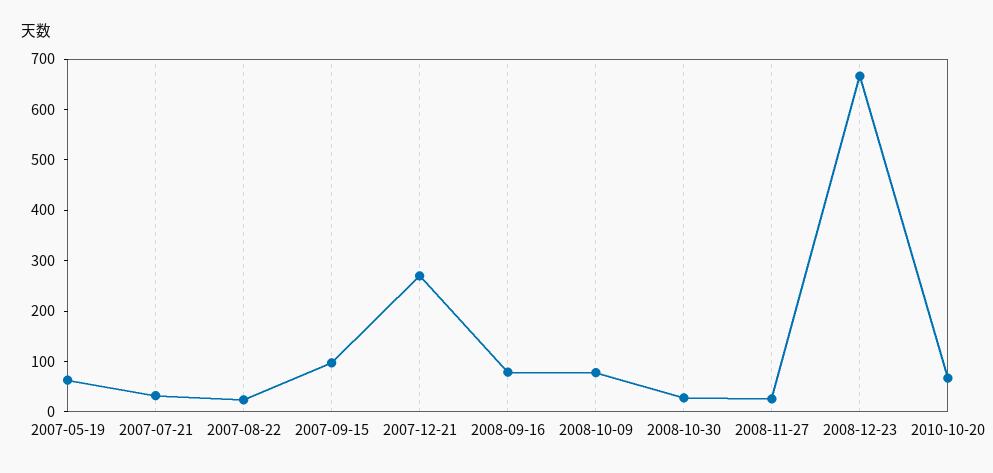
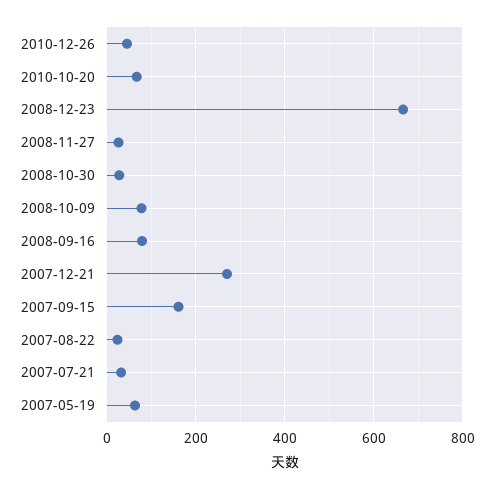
2007-09-15: 100 -> 160
2010-12-26: none -> 40

